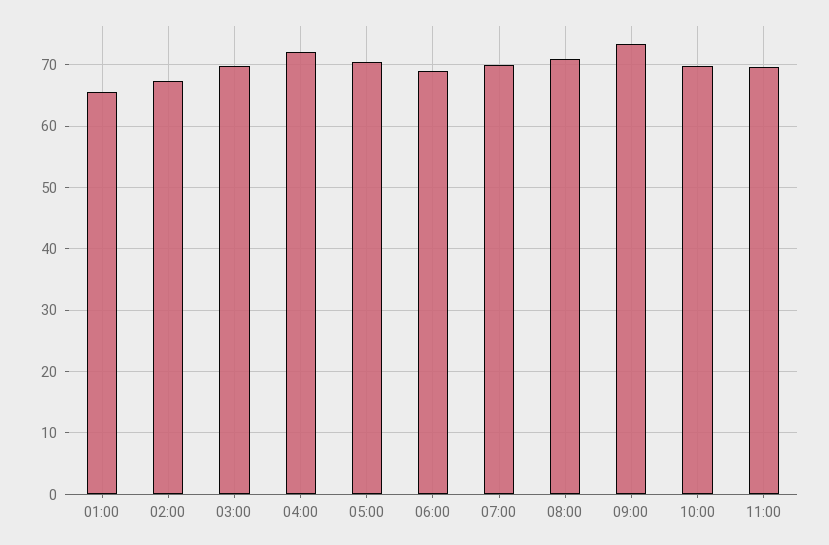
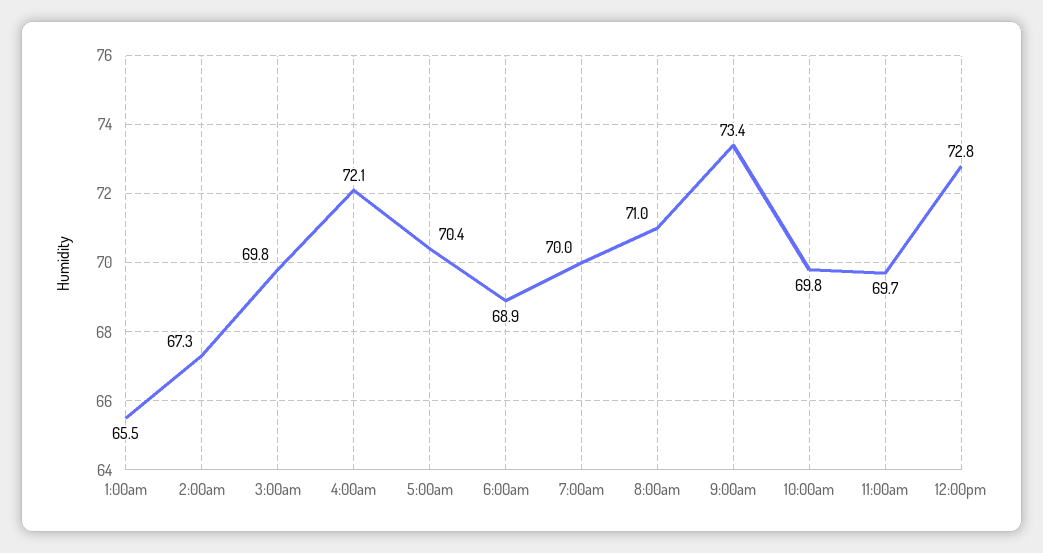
12:00pm: none -> 72.8

